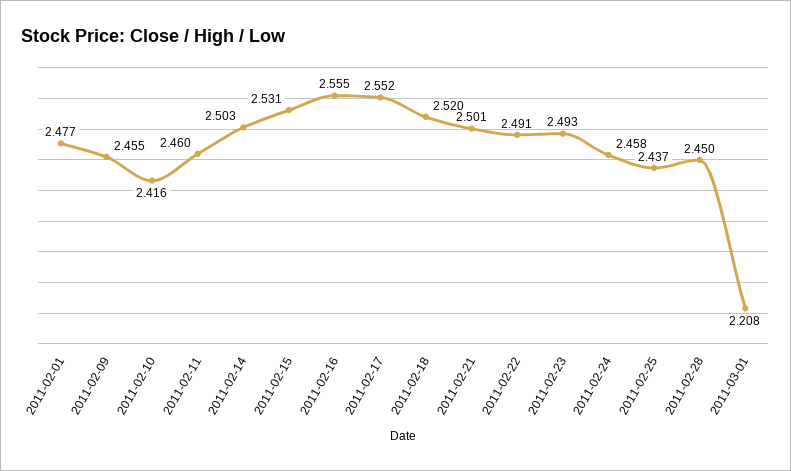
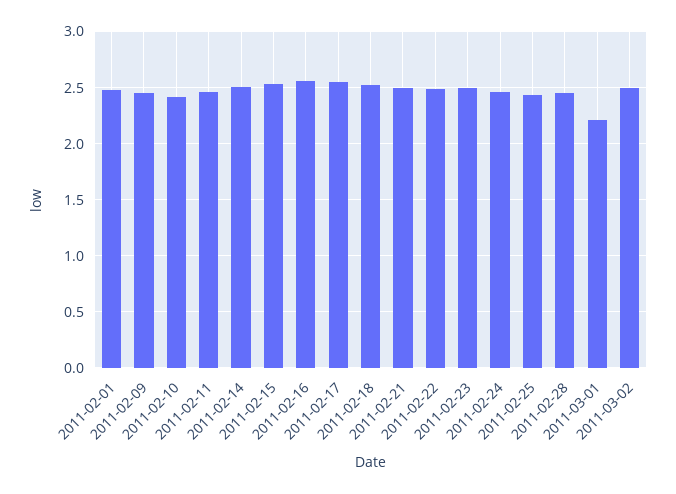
2011-03-02: none -> 2.5

